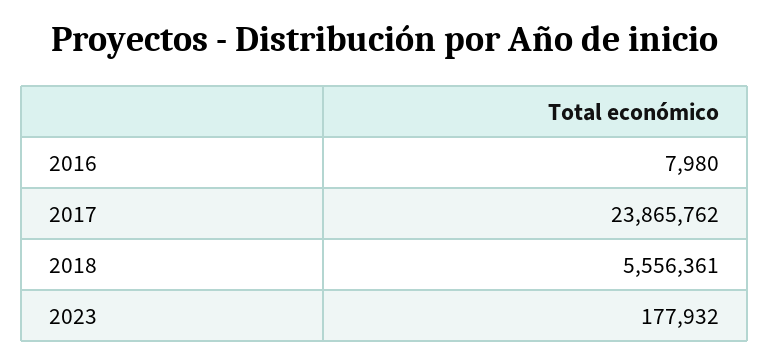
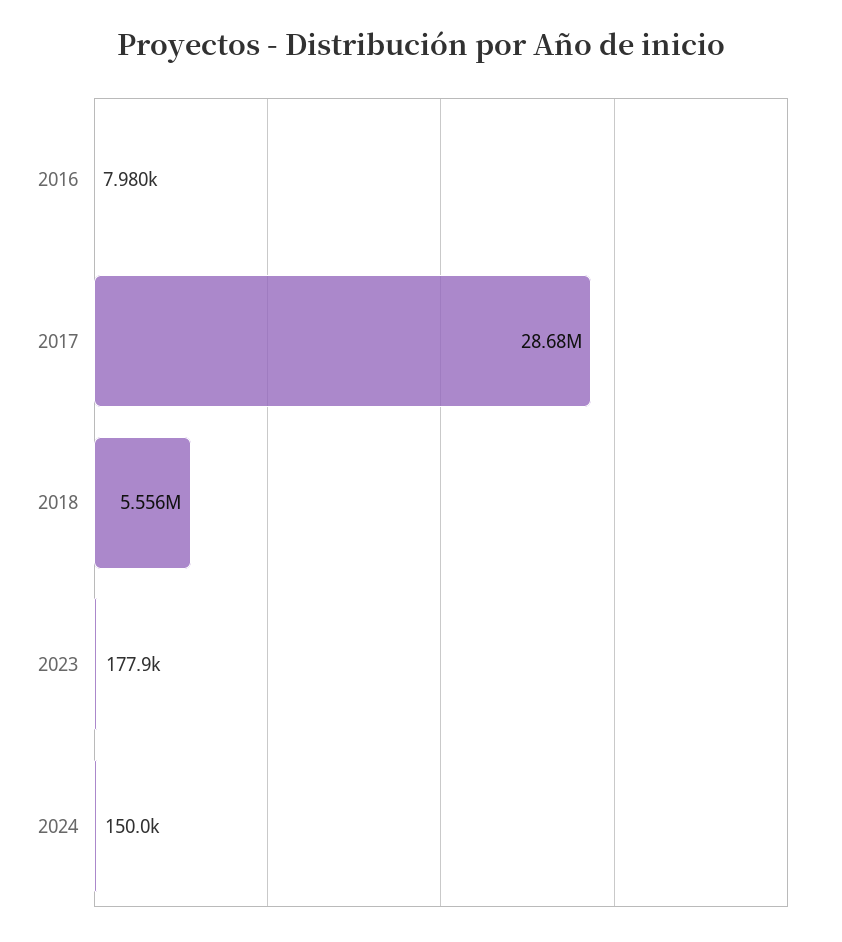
2017: 23865762 -> 28680000
2024: none -> 150000

